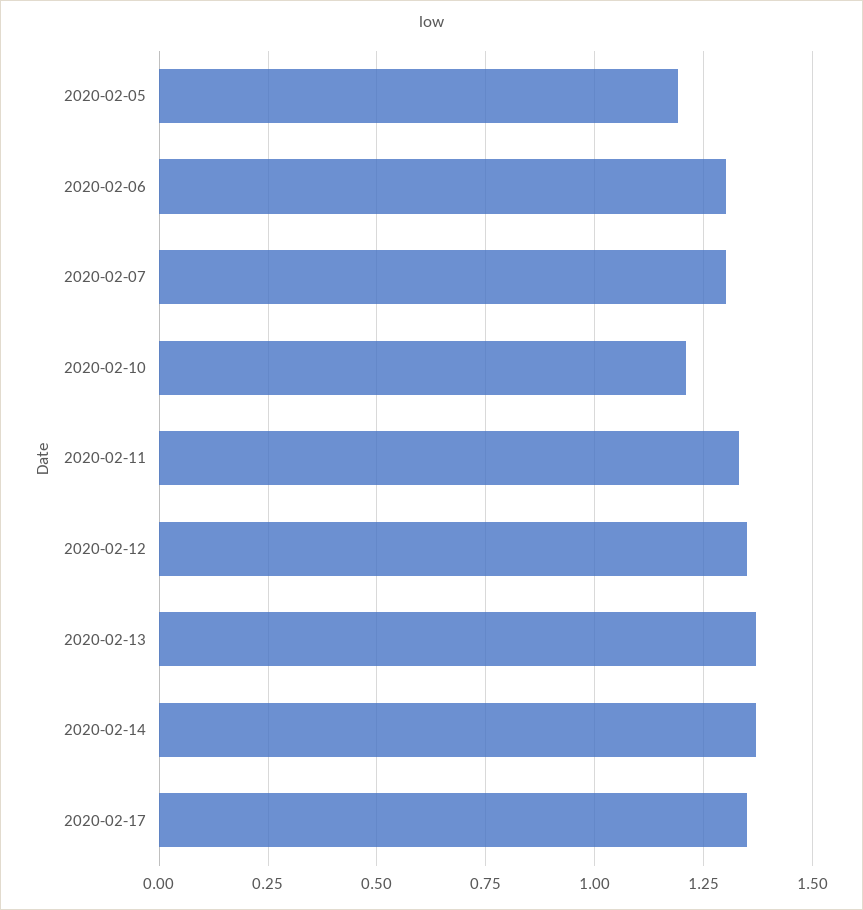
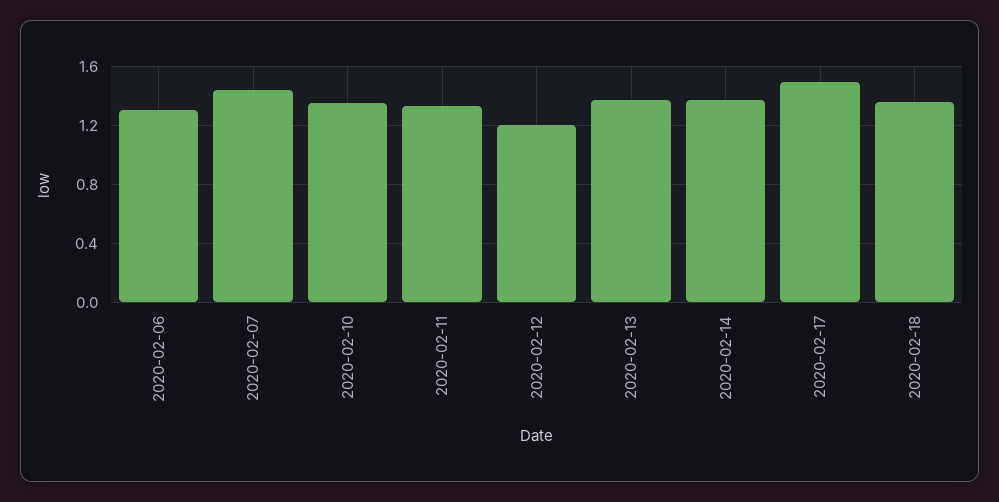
2020-02-05: 1.2 -> none
2020-02-07: 1.3 -> 1.45
2020-02-10: 1.2 -> 1.35
2020-02-12: 1.35 -> 1.2
2020-02-17: 1.35 -> 1.5
2020-02-18: none -> 1.35

